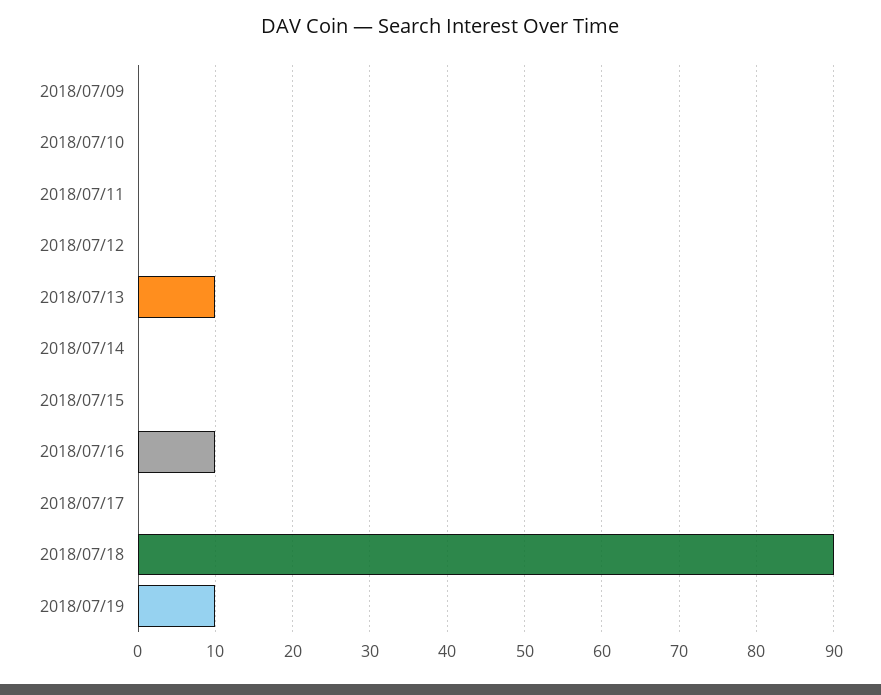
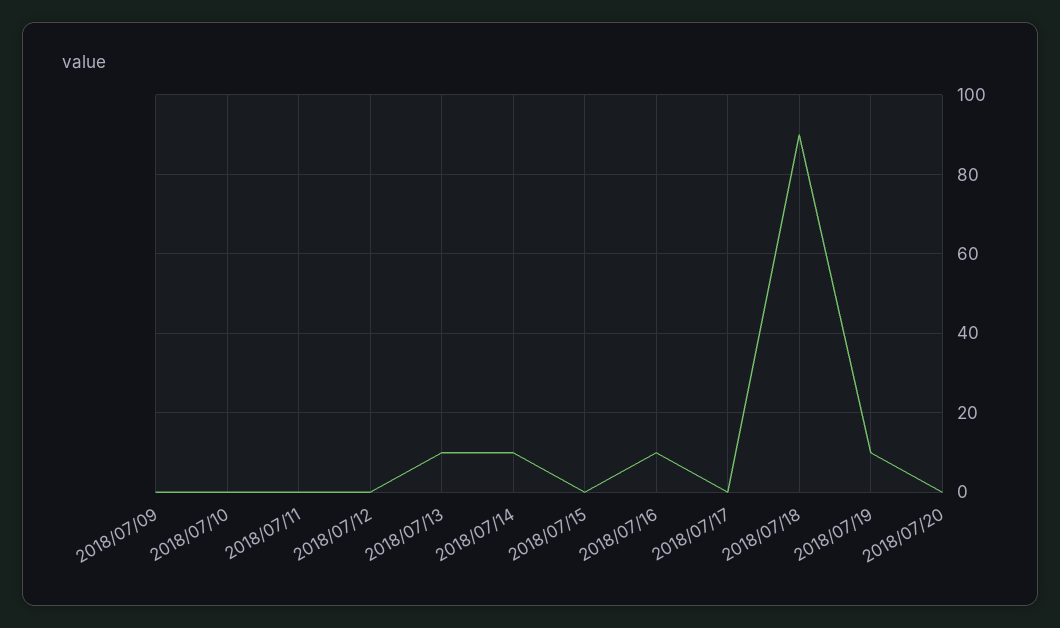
2018/07/14: 0 -> 10
2018/07/20: none -> 0

